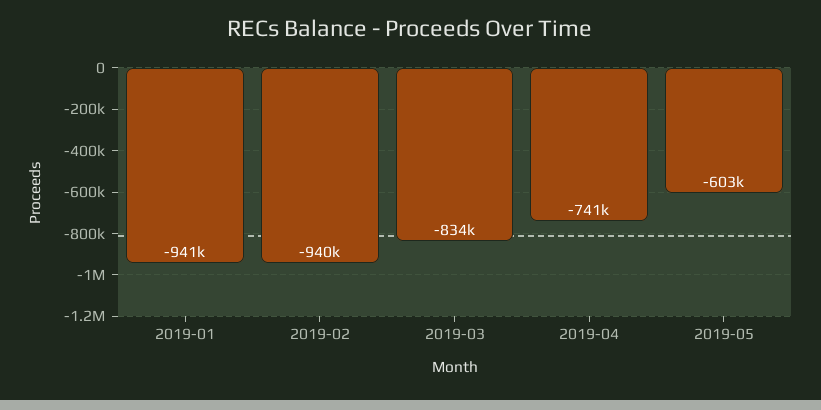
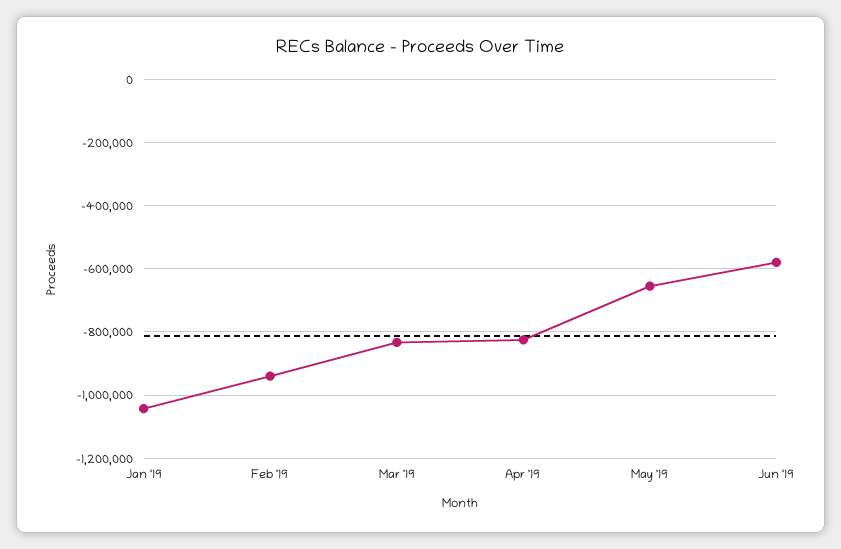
2019-01: -941000 -> -1040000
2019-04: -741000 -> -820000
2019-05: -603000 -> -660000
Jun '19: none -> -580000

